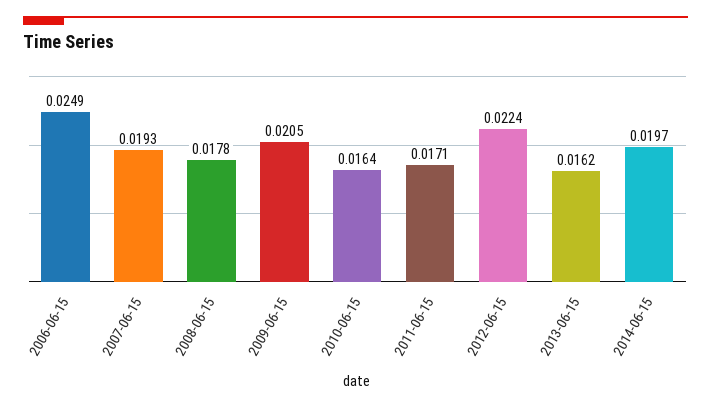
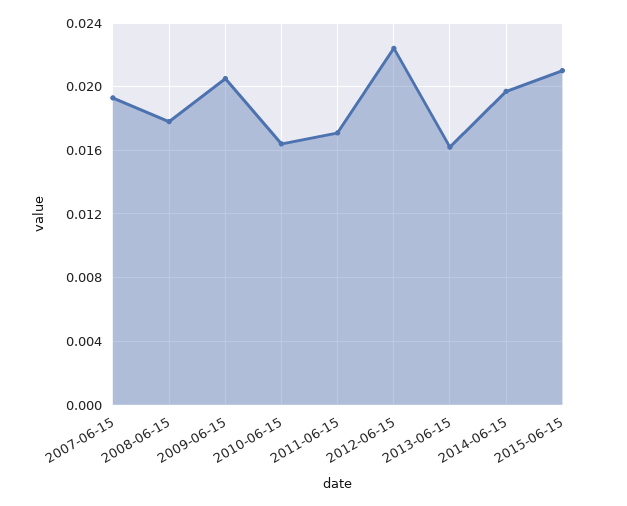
2006-06-15: 0.0249 -> none
2015-06-15: none -> 0.021

